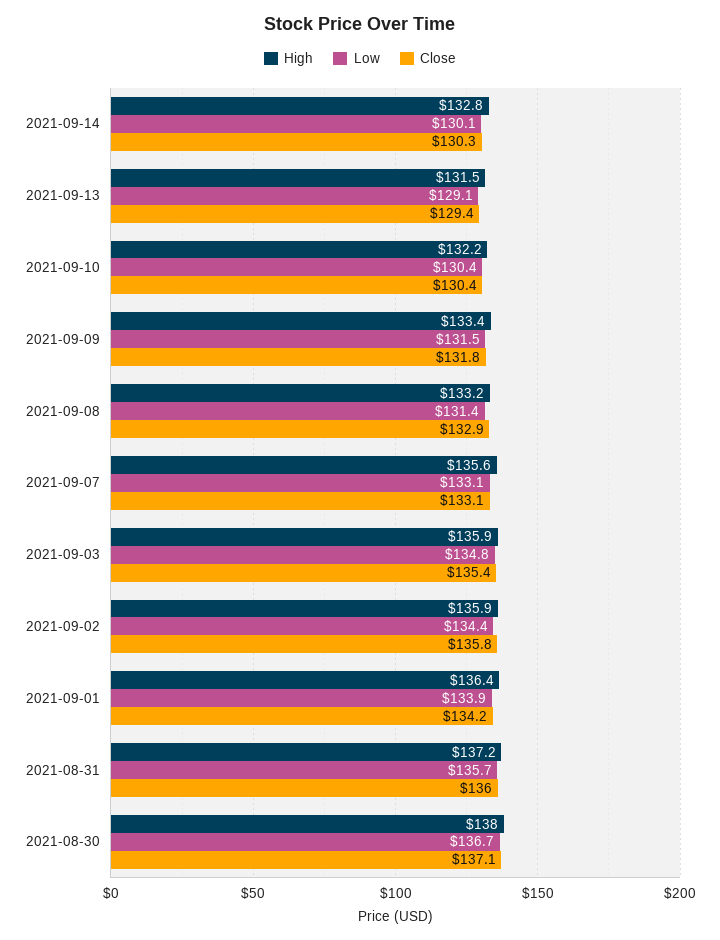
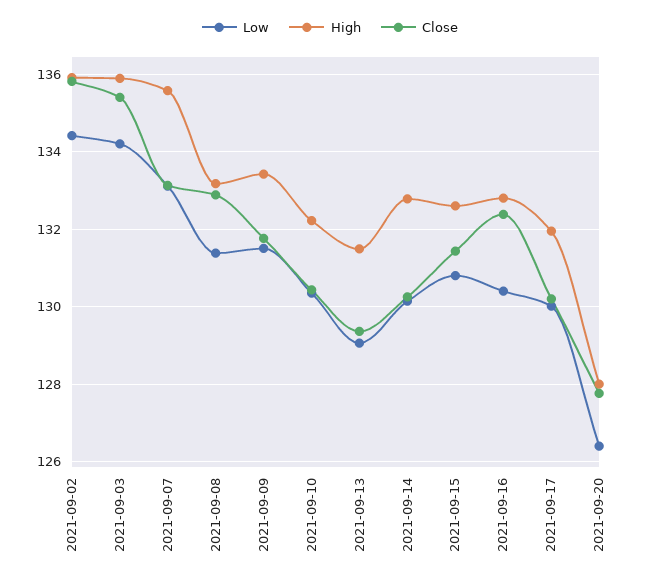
Low, 2021-09-03: 134.8 -> 134.2
High, 2021-09-01: 136.4 -> none
Low, 2021-09-01: 133.9 -> none
Close, 2021-09-01: 134.2 -> none
High, 2021-08-31: 137.2 -> none
Low, 2021-08-31: 135.7 -> none
Close, 2021-08-31: 136 -> none
High, 2021-08-30: 138 -> none
Low, 2021-08-30: 136.7 -> none
Close, 2021-08-30: 137.1 -> none
Low, 2021-09-15: none -> 130.8
High, 2021-09-15: none -> 132.6
Close, 2021-09-15: none -> 131.4
Low, 2021-09-16: none -> 130.4
High, 2021-09-16: none -> 132.8
Close, 2021-09-16: none -> 132.4
Low, 2021-09-17: none -> 130
High, 2021-09-17: none -> 132
Close, 2021-09-17: none -> 130.2
Low, 2021-09-20: none -> 126.4
High, 2021-09-20: none -> 128
Close, 2021-09-20: none -> 127.8

